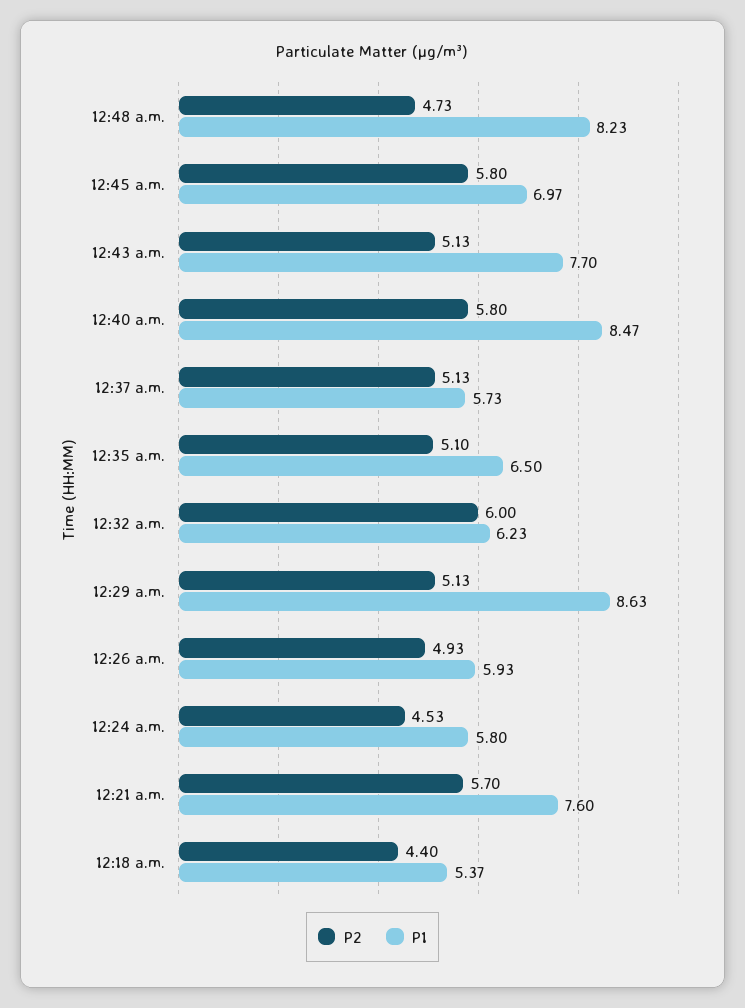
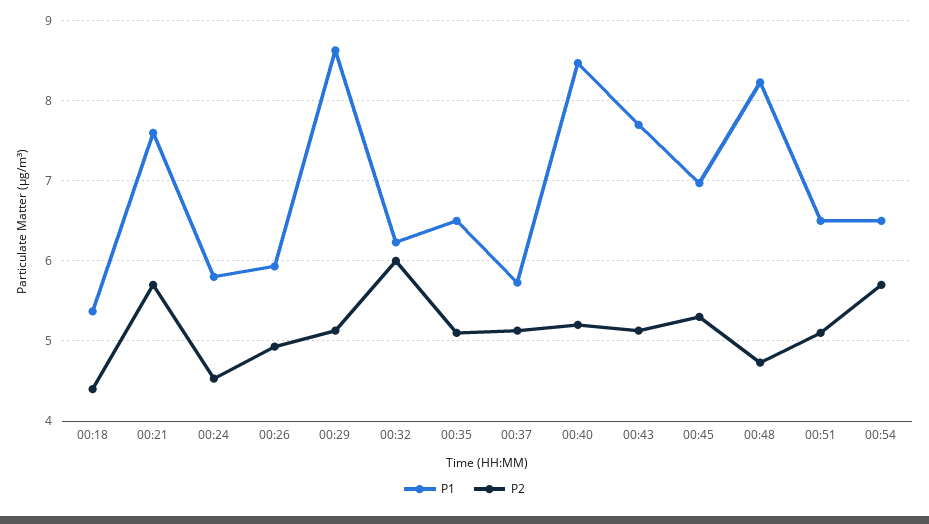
P2, 12:45 a.m.: 5.8 -> 5.3
P2, 12:40 a.m.: 5.8 -> 5.2
P1, 00:51: none -> 6.5
P2, 00:51: none -> 5.1
P1, 00:54: none -> 6.5
P2, 00:54: none -> 5.7

